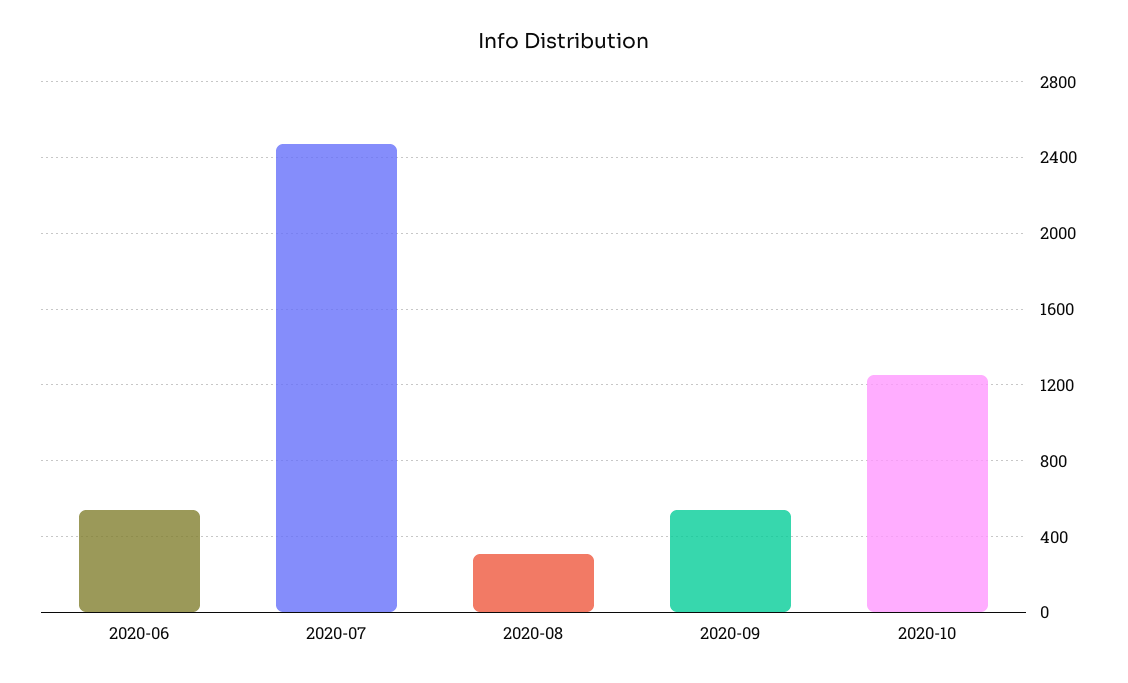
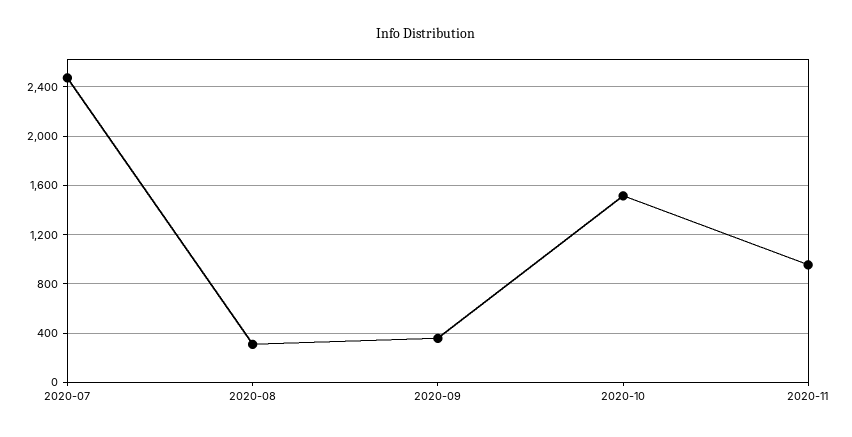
2020-06: 550 -> none
2020-09: 550 -> 350
2020-10: 1250 -> 1500
2020-11: none -> 950

